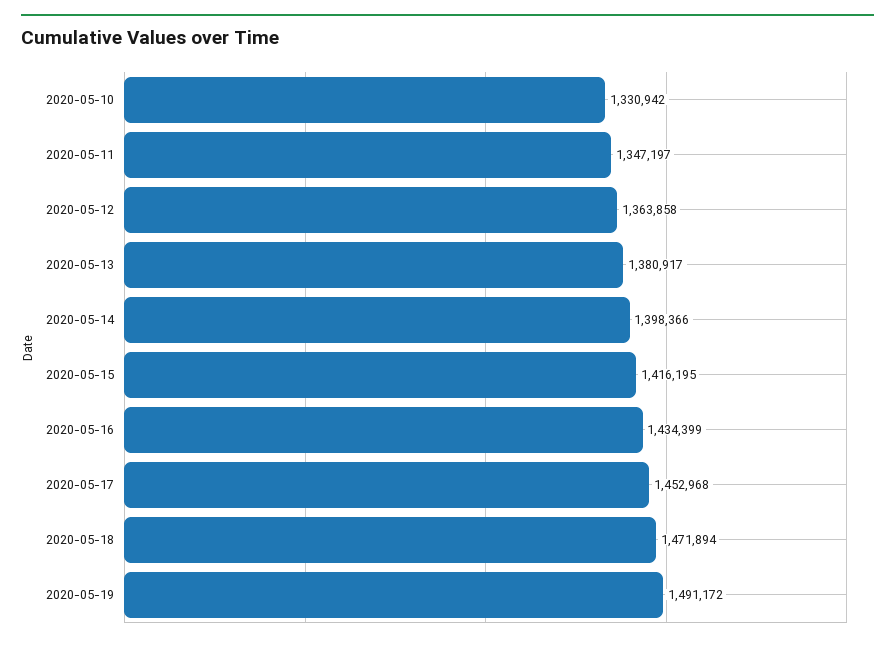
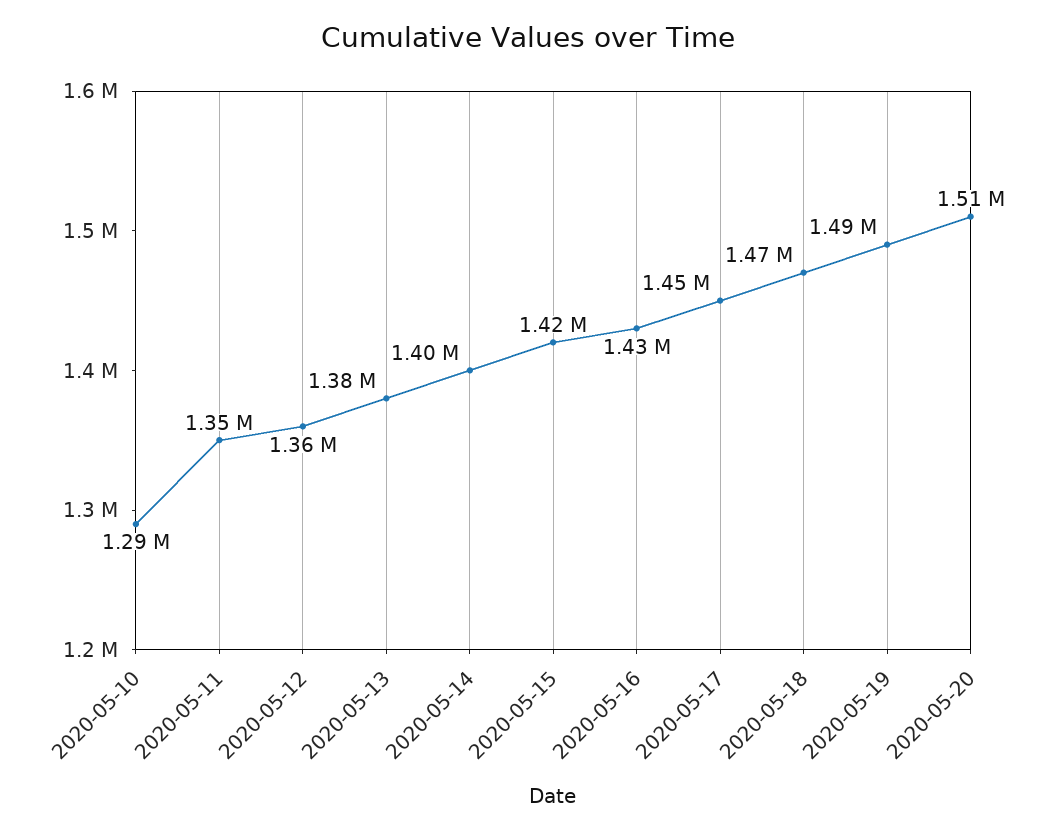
2020-05-10: 1330942 -> 1290000
2020-05-20: none -> 1510000

